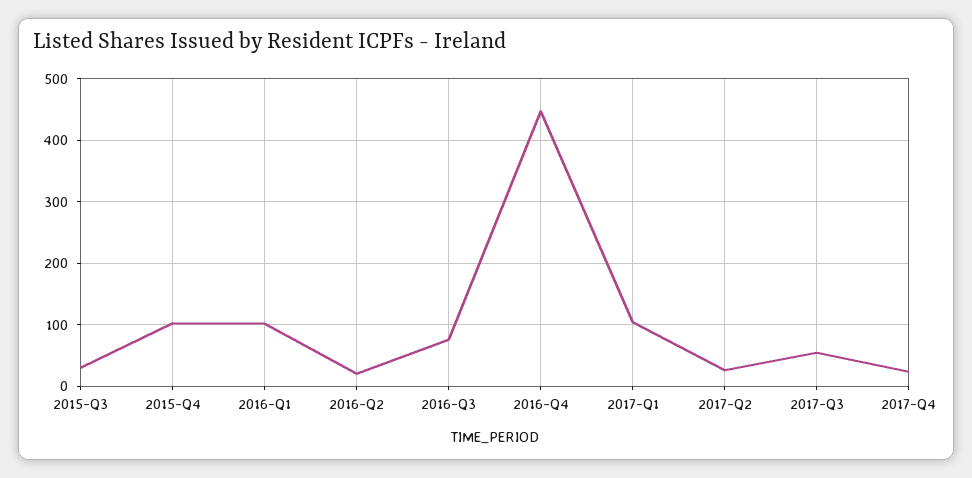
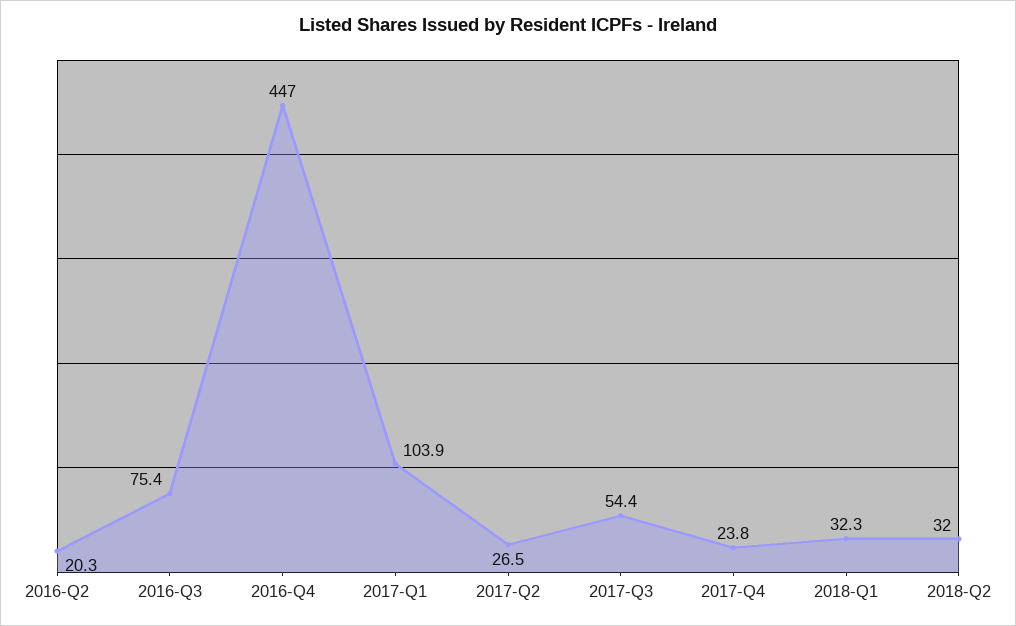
2015-Q3: 30 -> none
2015-Q4: 100 -> none
2016-Q1: 100 -> none
2018-Q1: none -> 32.3
2018-Q2: none -> 32

